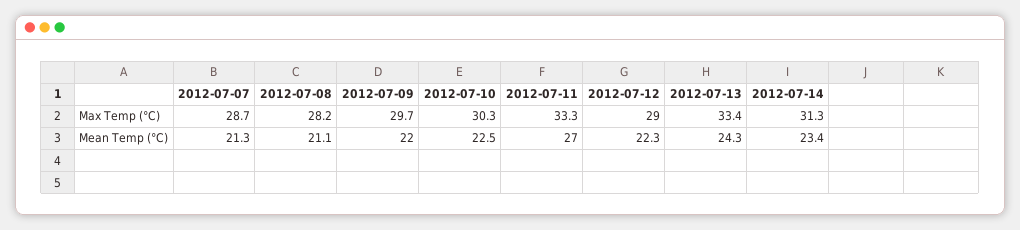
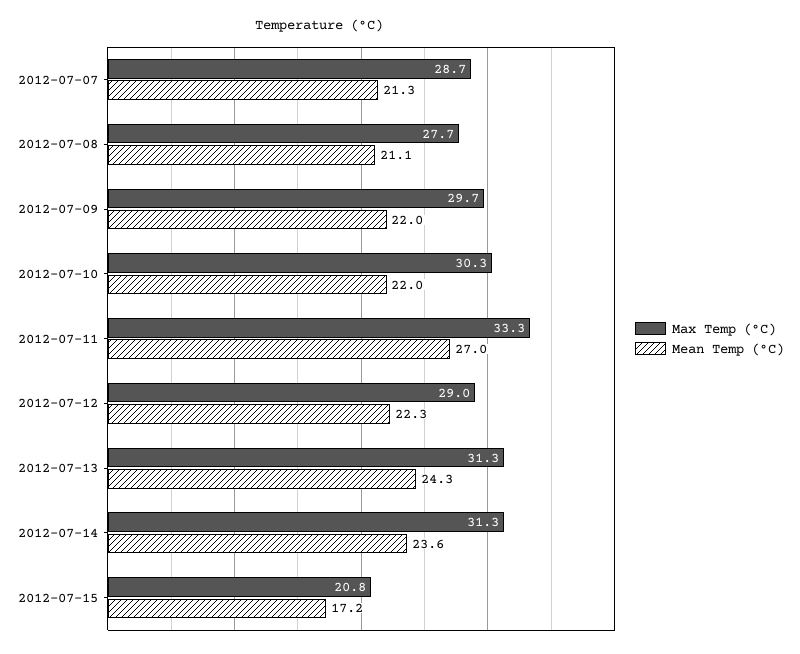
Max Temp (°C), 2012-07-08: 28.2 -> 27.7
Max Temp (°C), 2012-07-13: 33.4 -> 31.3
Mean Temp (°C), 2012-07-10: 22.5 -> 22
Mean Temp (°C), 2012-07-14: 23.4 -> 23.6
Max Temp (°C), 2012-07-15: none -> 20.8
Mean Temp (°C), 2012-07-15: none -> 17.2

